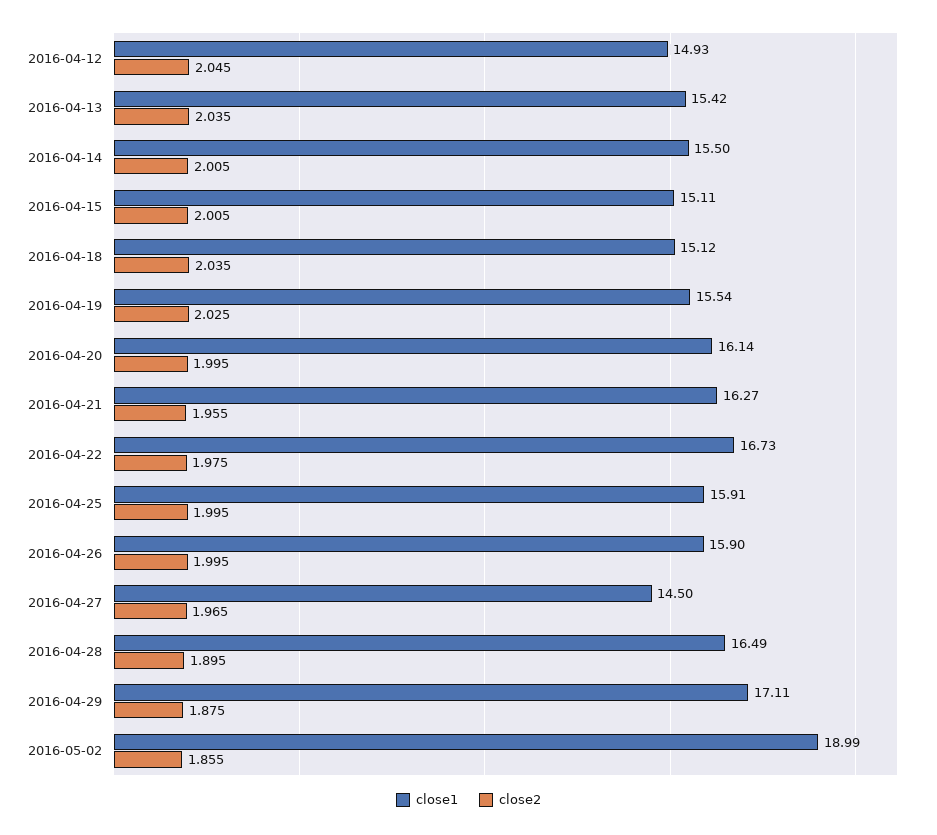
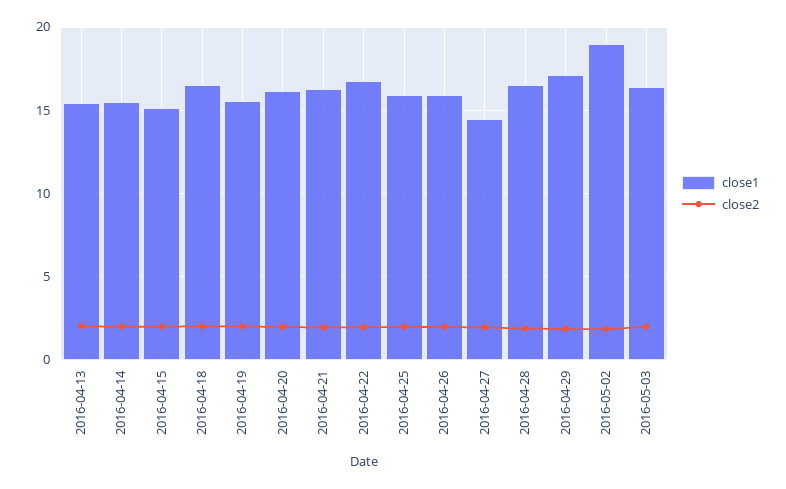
close1, 2016-04-12: 14.93 -> none
close2, 2016-04-12: 2.045 -> none
close1, 2016-04-18: 15.12 -> 16.5
close1, 2016-05-03: none -> 16.5
close2, 2016-05-03: none -> 2

